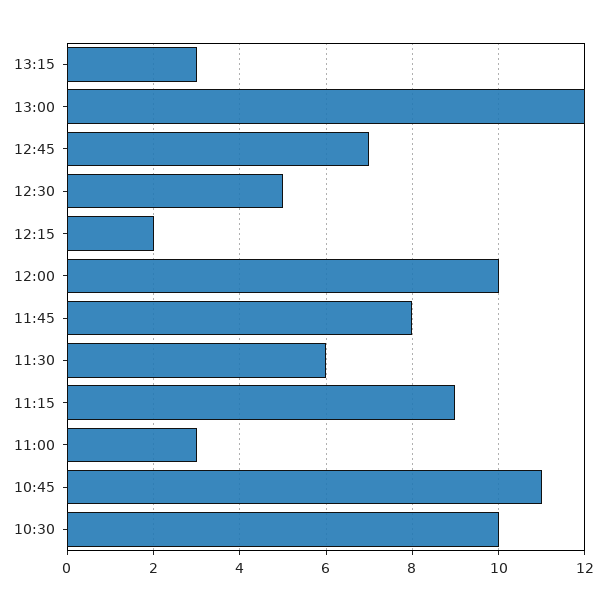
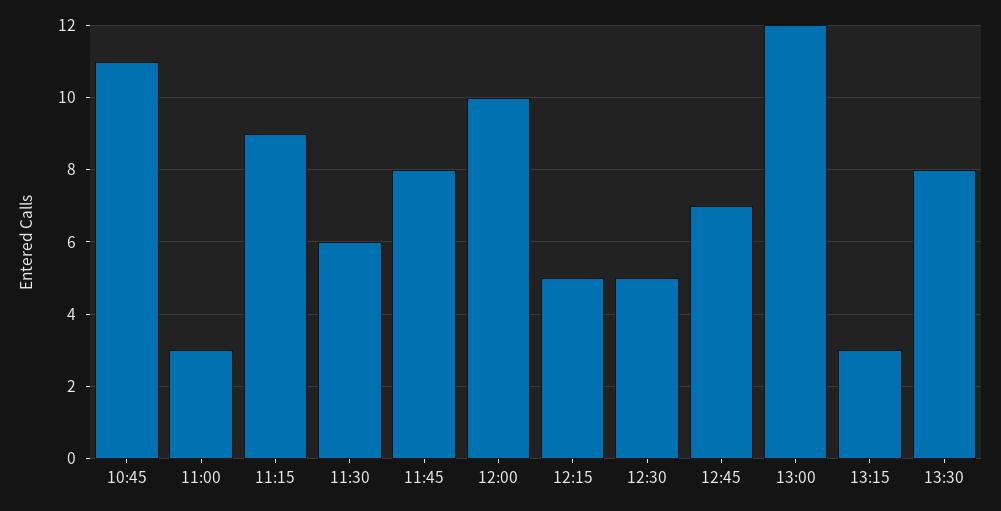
12:15: 2 -> 5
10:30: 10 -> none
13:30: none -> 8

